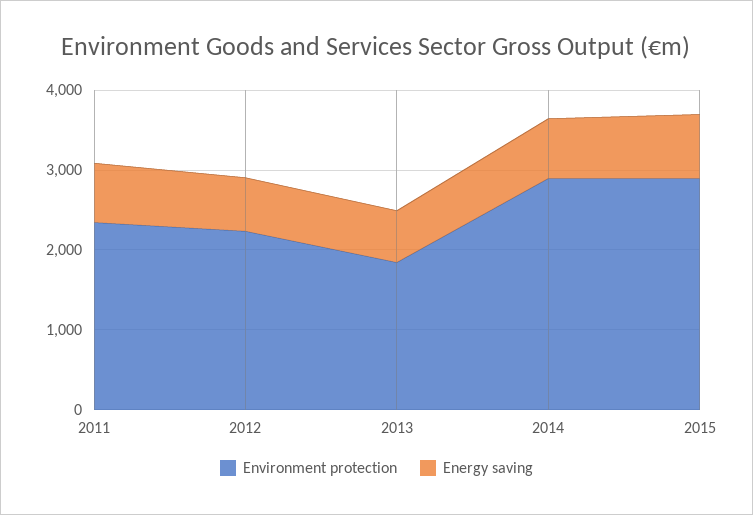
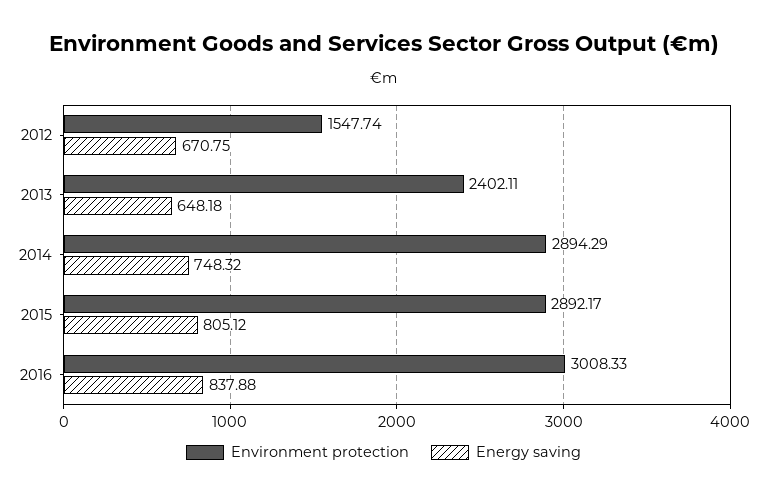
Environment protection, 2011: 2400 -> none
Energy saving, 2011: 800 -> none
Environment protection, 2012: 2200 -> 1547.74
Environment protection, 2013: 1800 -> 2402.11
Environment protection, 2016: none -> 3008.33
Energy saving, 2016: none -> 837.88

